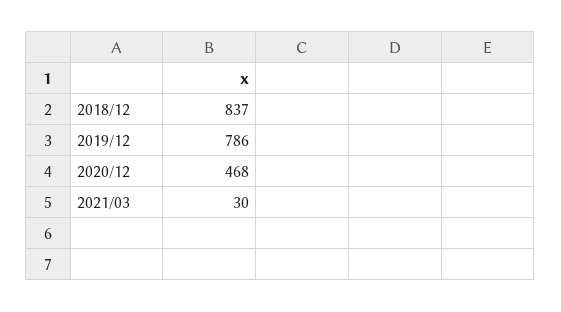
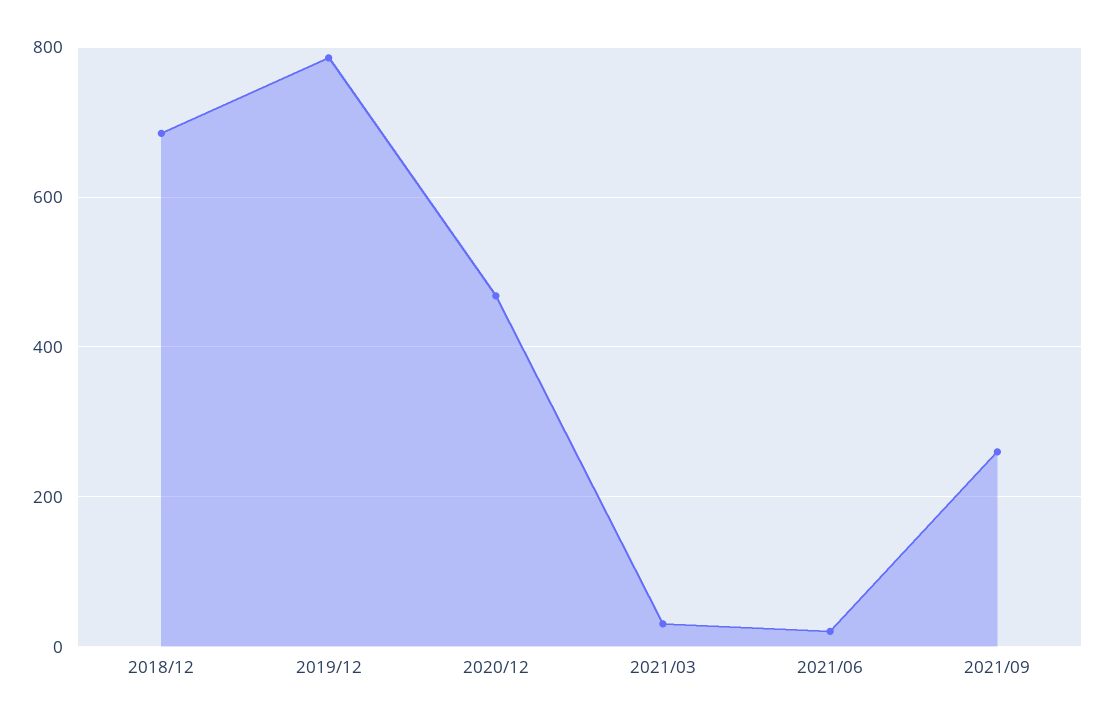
2018/12: 837 -> 680
2021/06: none -> 20
2021/09: none -> 260

